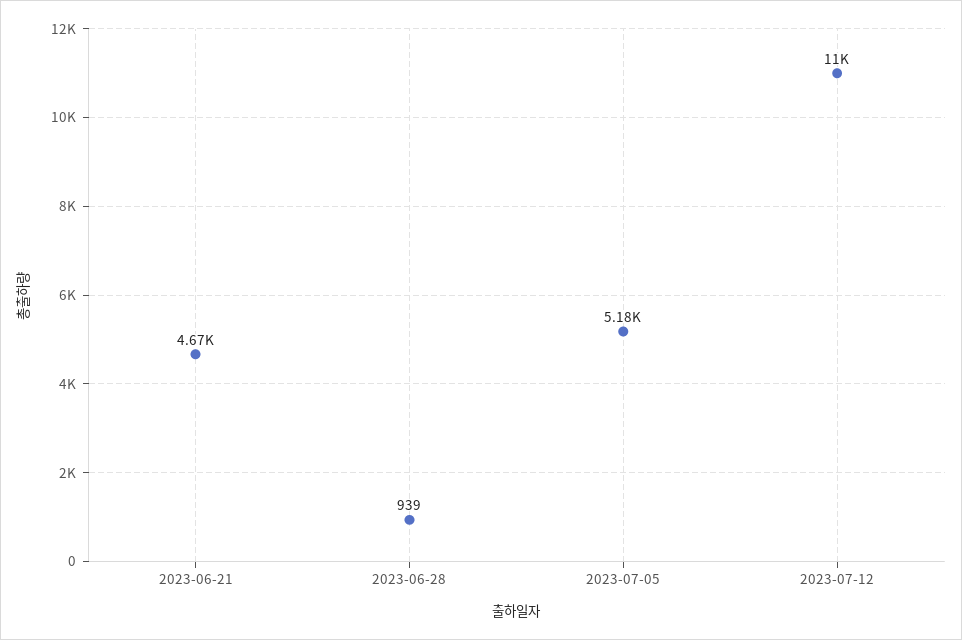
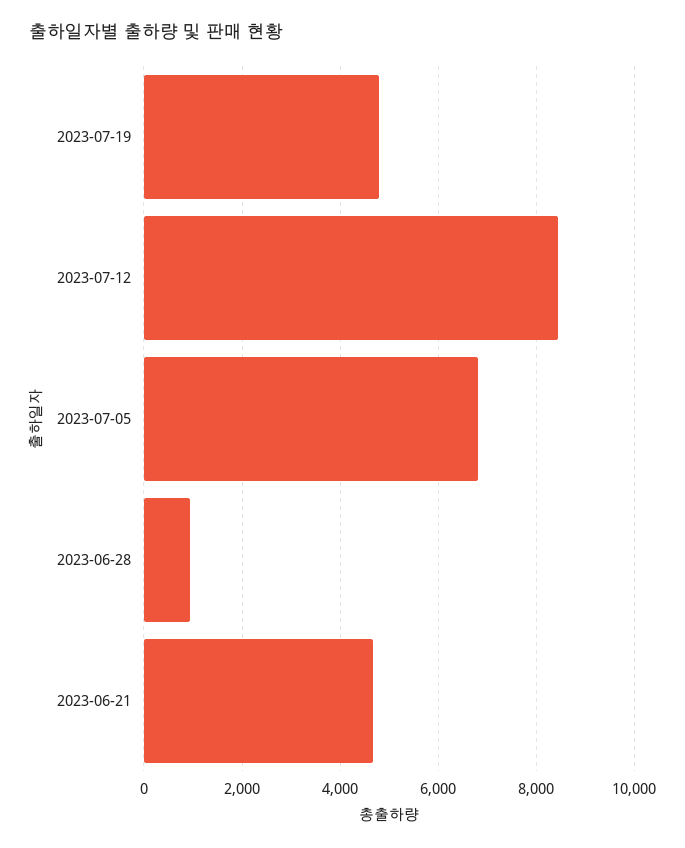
2023-07-05: 5180 -> 6800
2023-07-12: 11000 -> 8400
2023-07-19: none -> 4800

